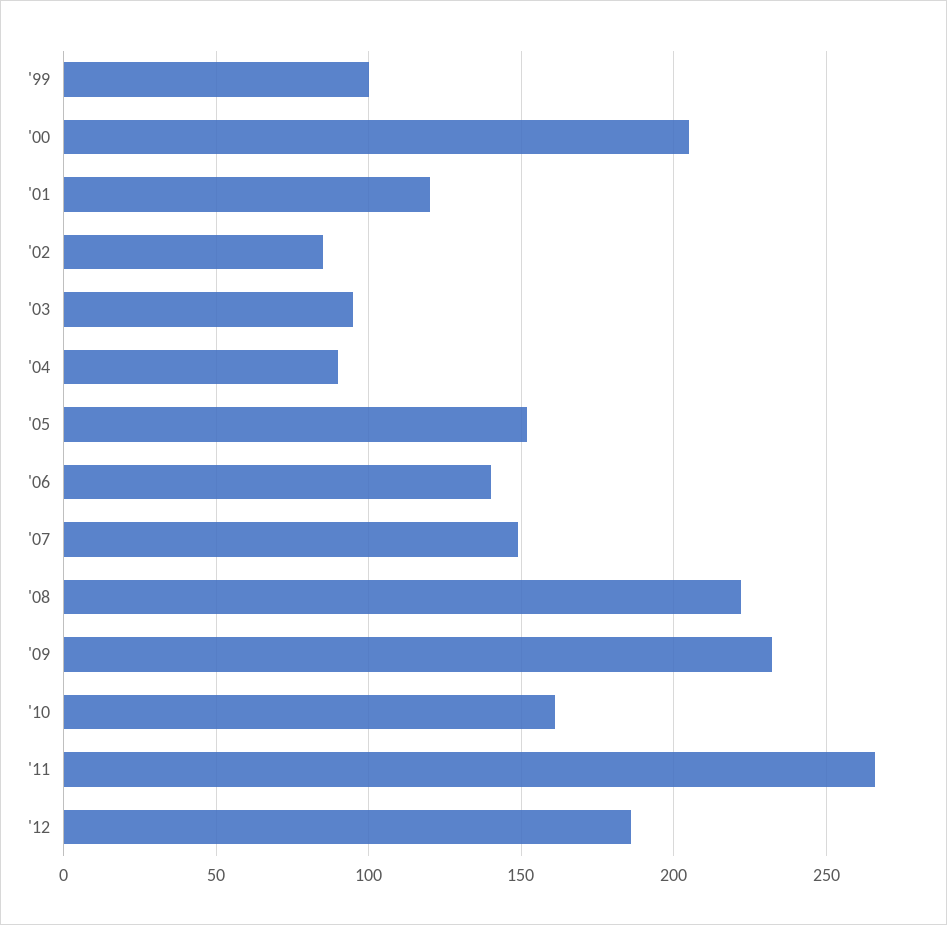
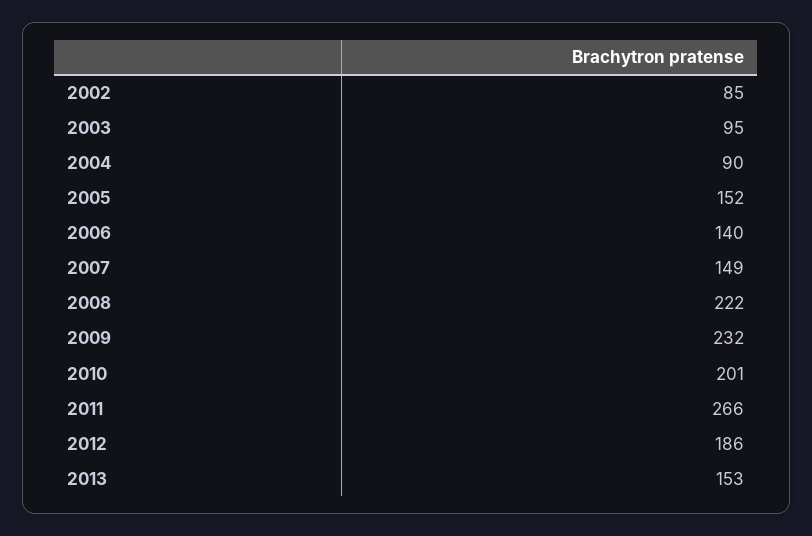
'99: 100 -> none
'00: 205 -> none
'01: 120 -> none
'10: 160 -> 201
2013: none -> 153

